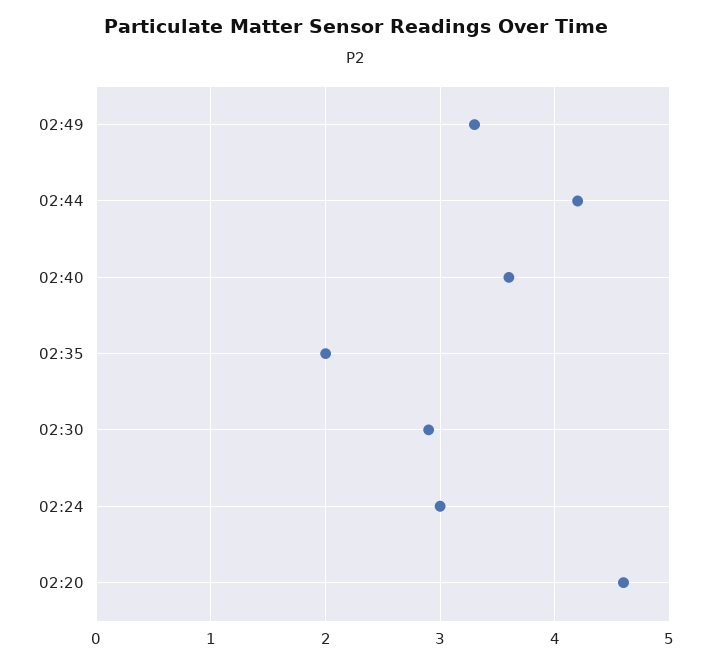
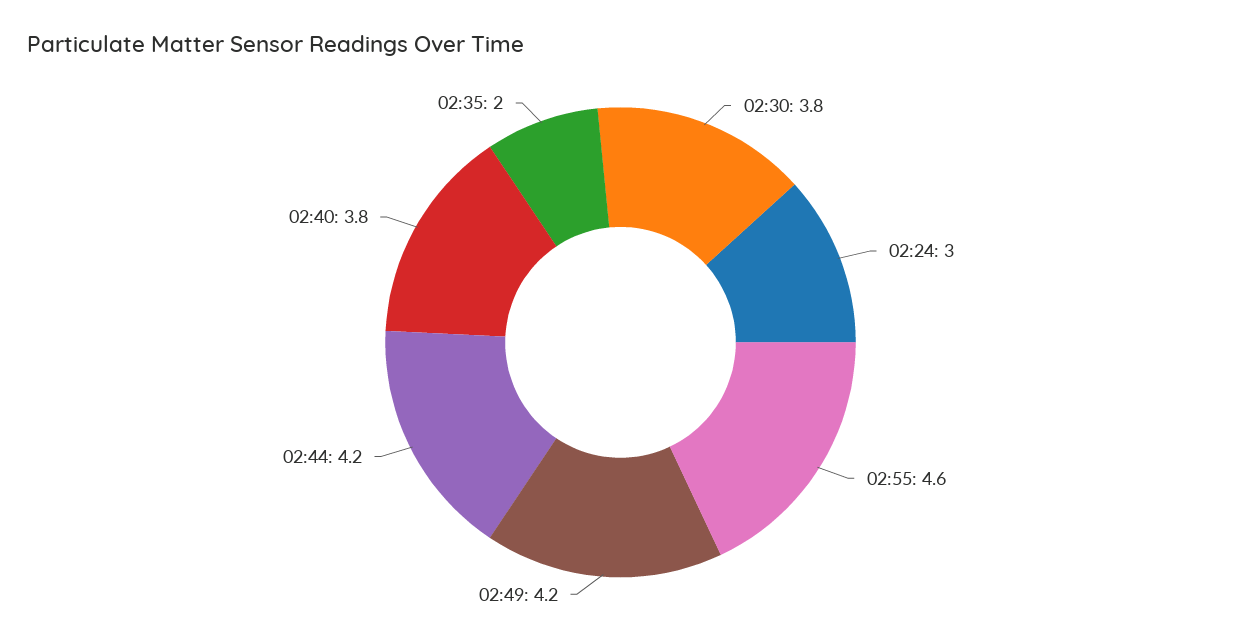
02:49: 3.3 -> 4.2
02:40: 3.6 -> 3.8
02:30: 2.9 -> 3.8
02:20: 4.6 -> none
02:55: none -> 4.6

